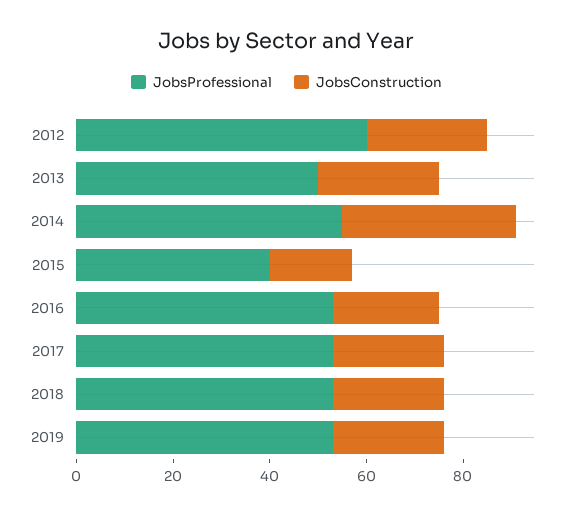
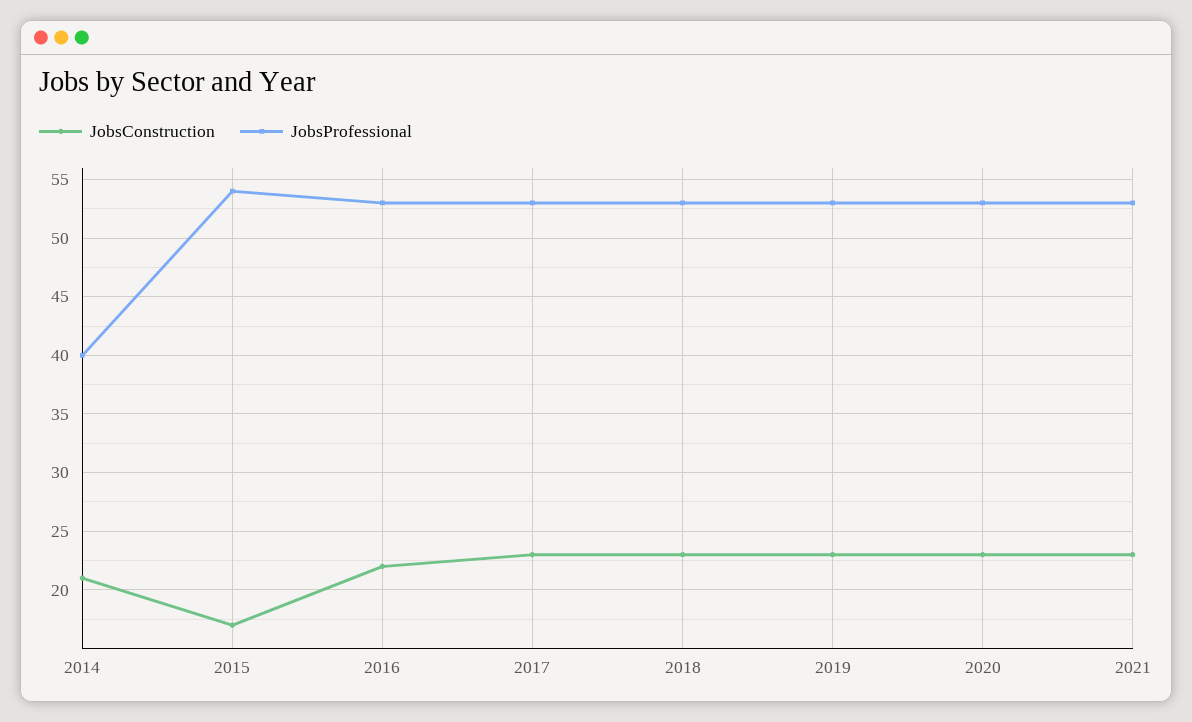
JobsProfessional, 2012: 60 -> none
JobsConstruction, 2012: 25 -> none
JobsProfessional, 2013: 50 -> none
JobsConstruction, 2013: 25 -> none
JobsProfessional, 2014: 55 -> 40
JobsConstruction, 2014: 35 -> 21
JobsProfessional, 2015: 40 -> 54
JobsConstruction, 2020: none -> 23
JobsProfessional, 2020: none -> 53
JobsConstruction, 2021: none -> 23
JobsProfessional, 2021: none -> 53

